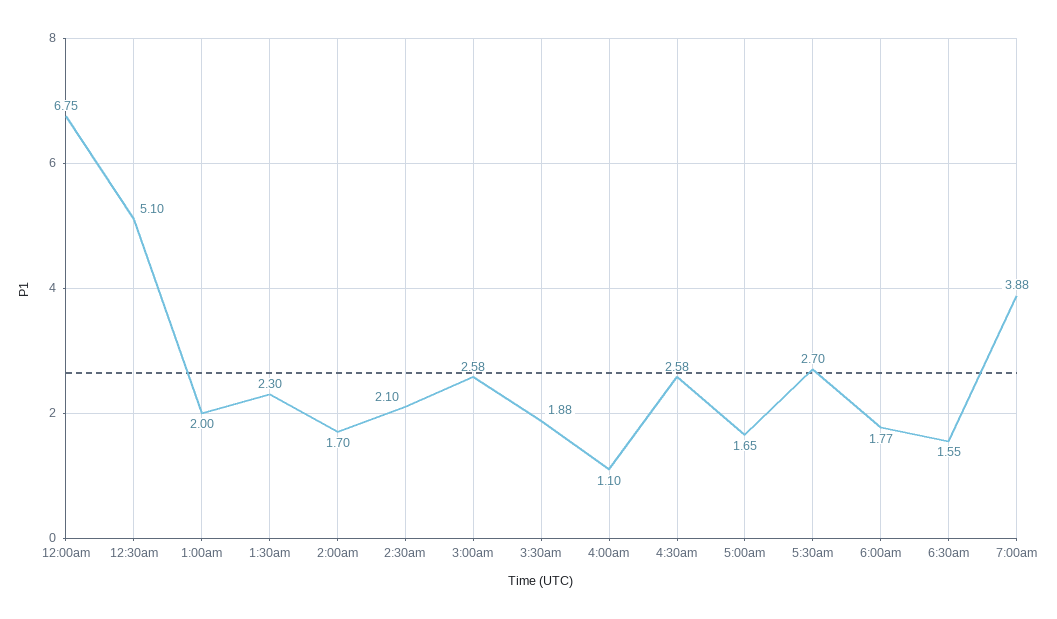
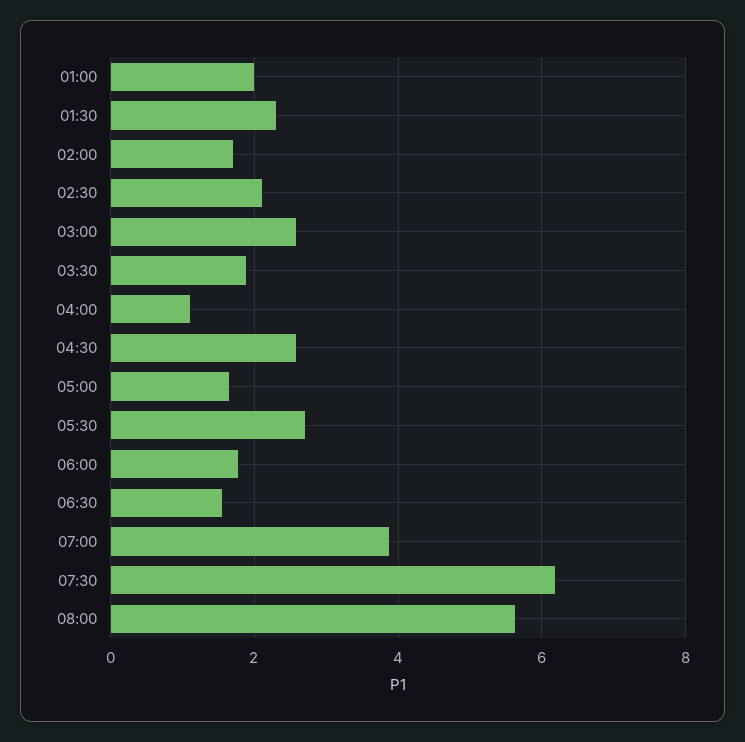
12:00am: 6.75 -> none
12:30am: 5.1 -> none
07:30: none -> 6.2
08:00: none -> 5.6

